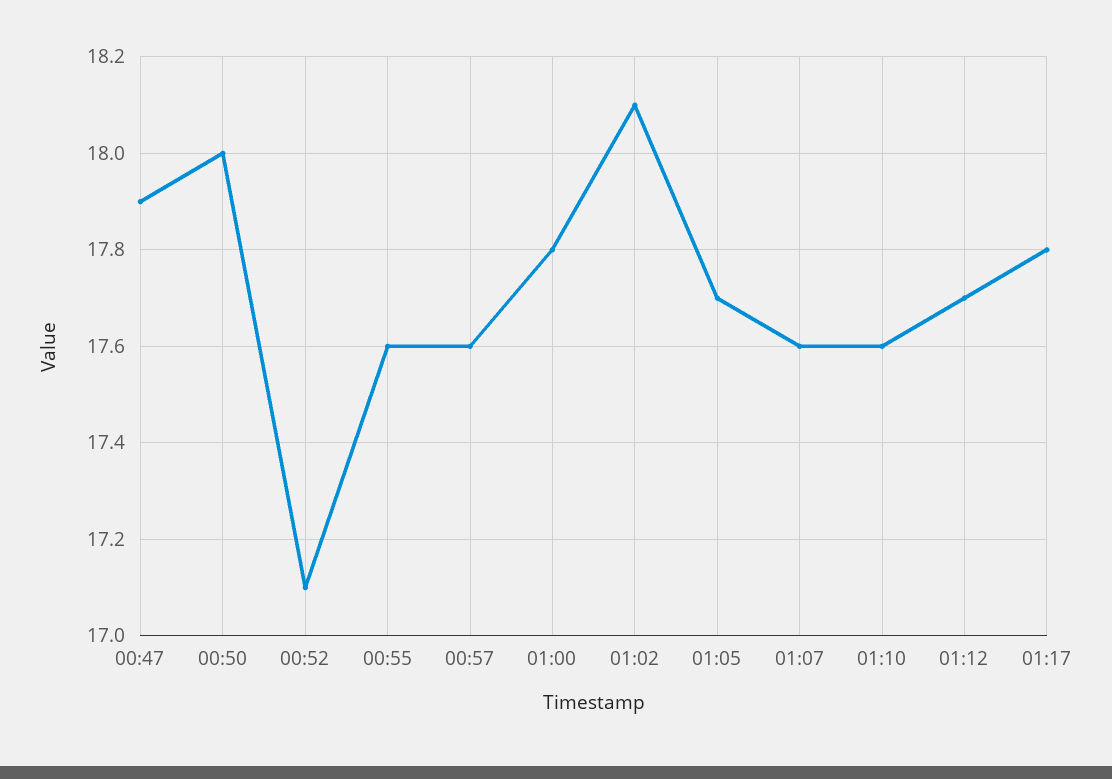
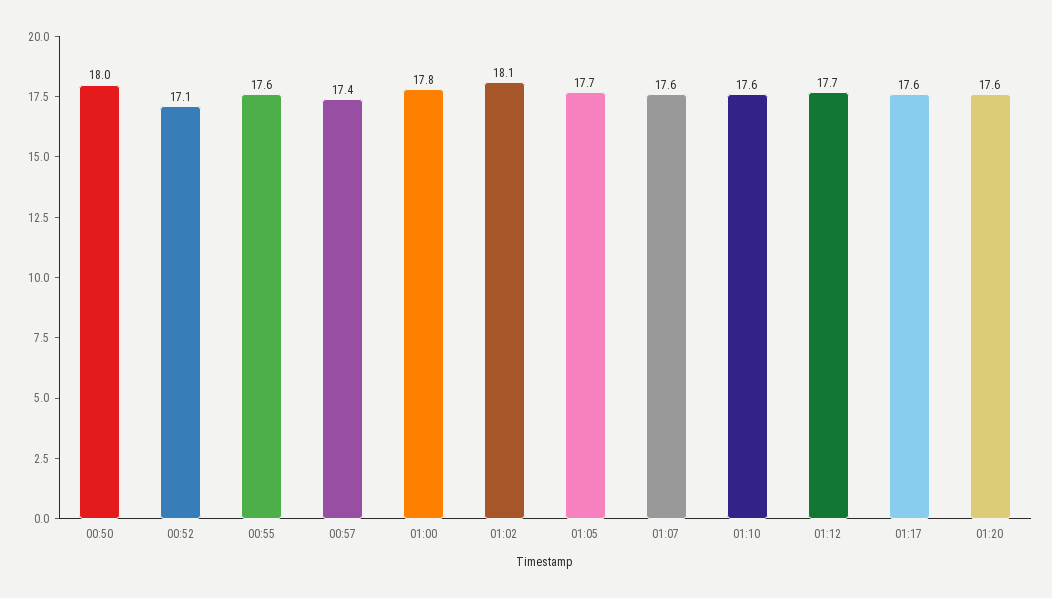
00:47: 17.9 -> none
00:57: 17.6 -> 17.4
01:17: 17.8 -> 17.6
01:20: none -> 17.6

